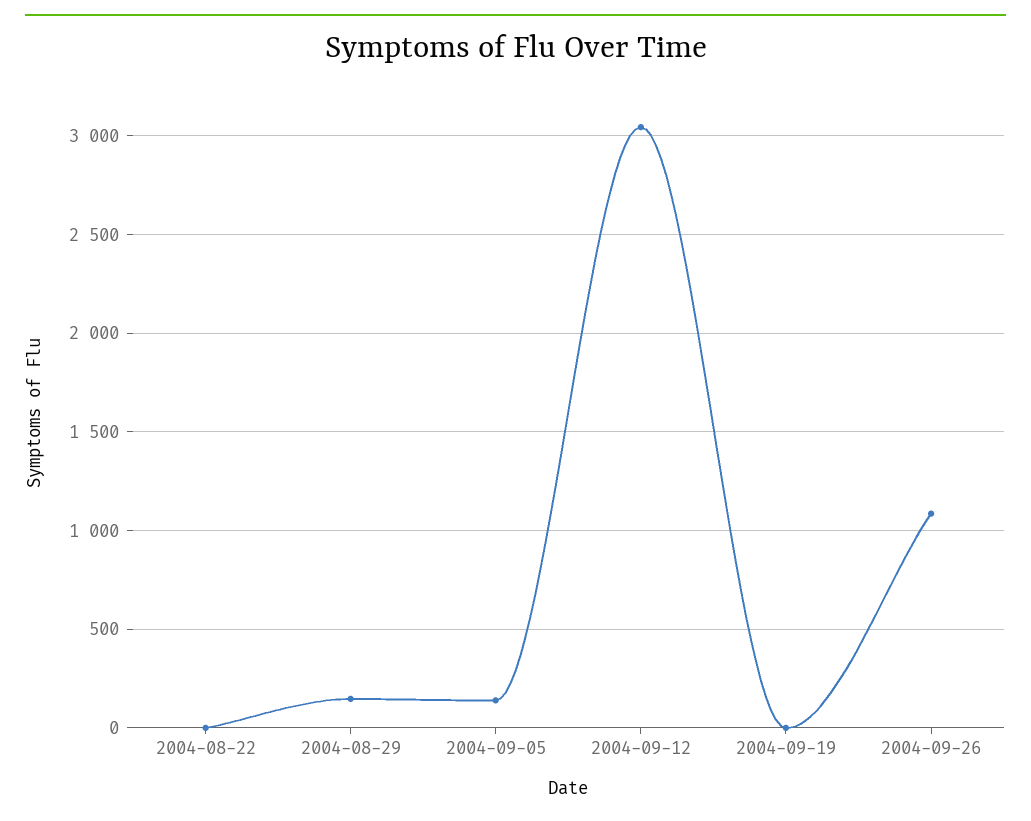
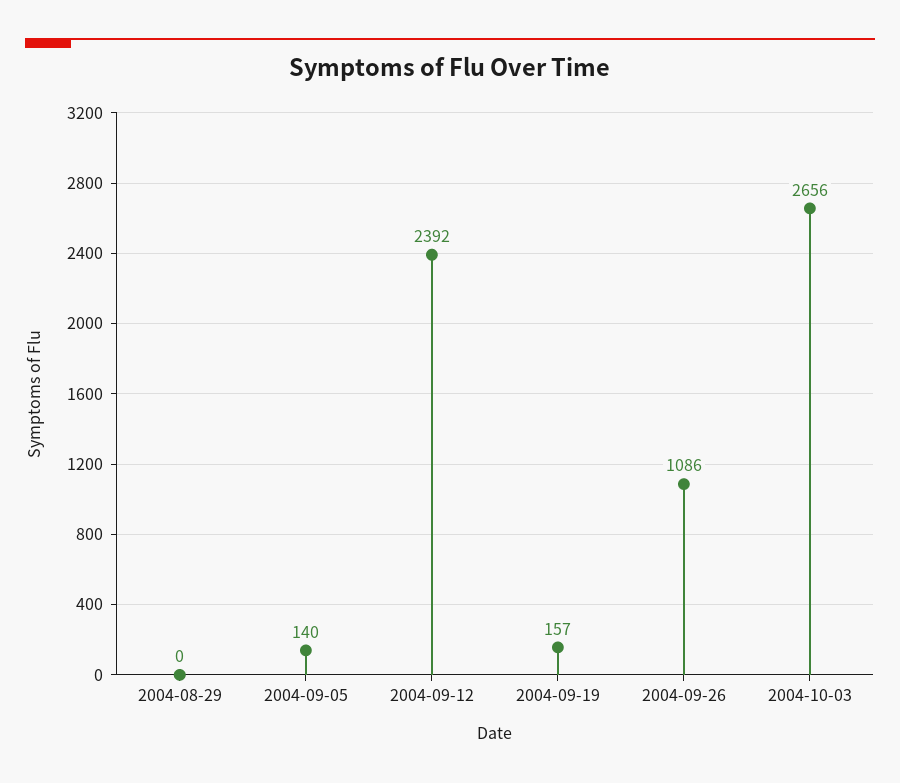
2004-08-22: 0 -> none
2004-08-29: 150 -> 0
2004-09-12: 3050 -> 2392
2004-09-19: 0 -> 157
2004-10-03: none -> 2656

